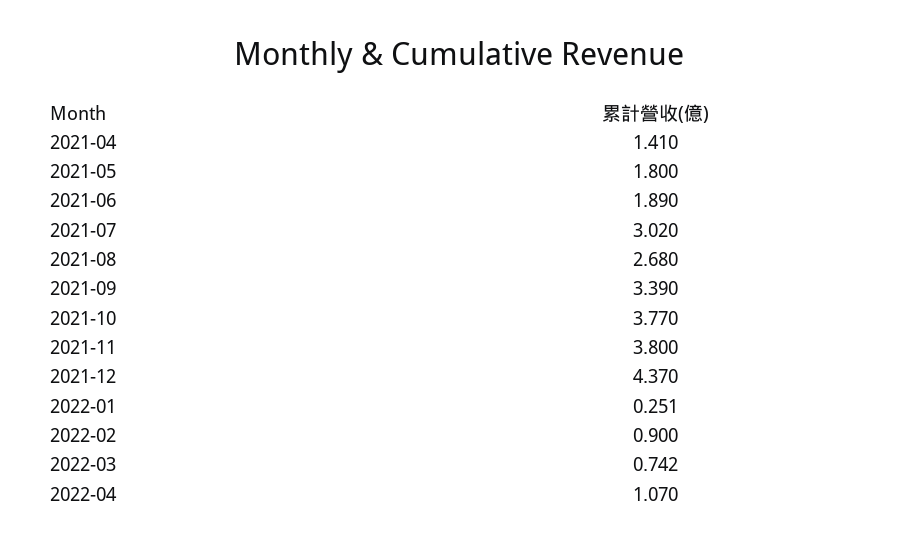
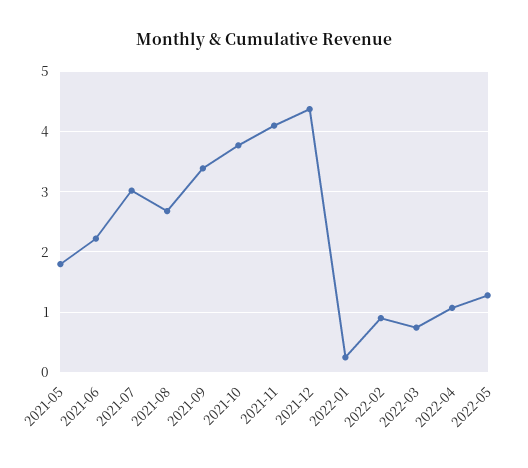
2021-04: 1.41 -> none
2021-06: 1.89 -> 2.2
2021-11: 3.8 -> 4.1
2022-05: none -> 1.3

